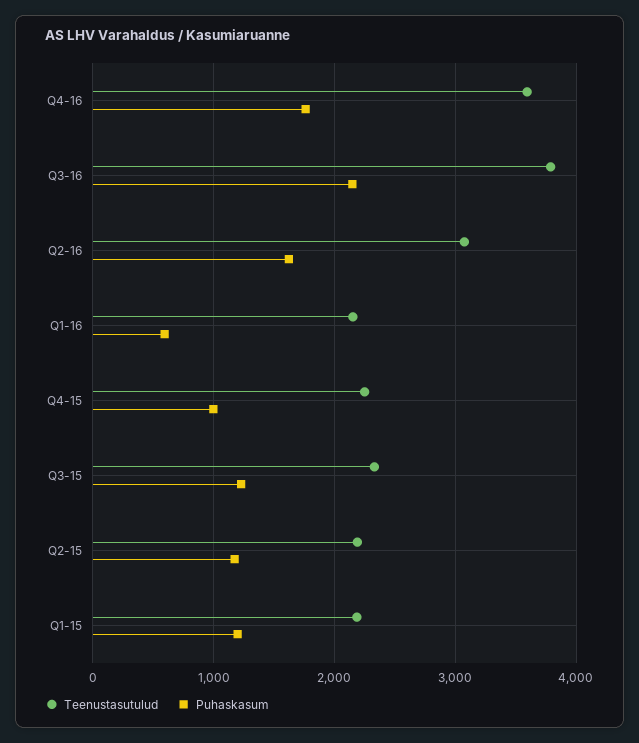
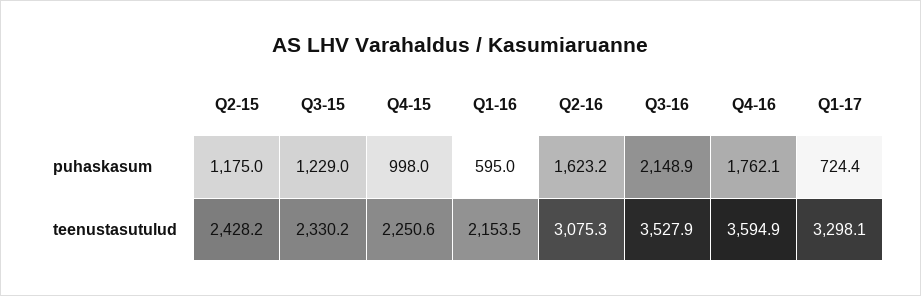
Teenustasutulud, Q3-16: 3800 -> 3527.9
Teenustasutulud, Q2-15: 2200 -> 2428.2
Teenustasutulud, Q1-15: 2200 -> none
Puhaskasum, Q1-15: 1200 -> none
Puhaskasum, Q1-17: none -> 724.4
Teenustasutulud, Q1-17: none -> 3298.1

